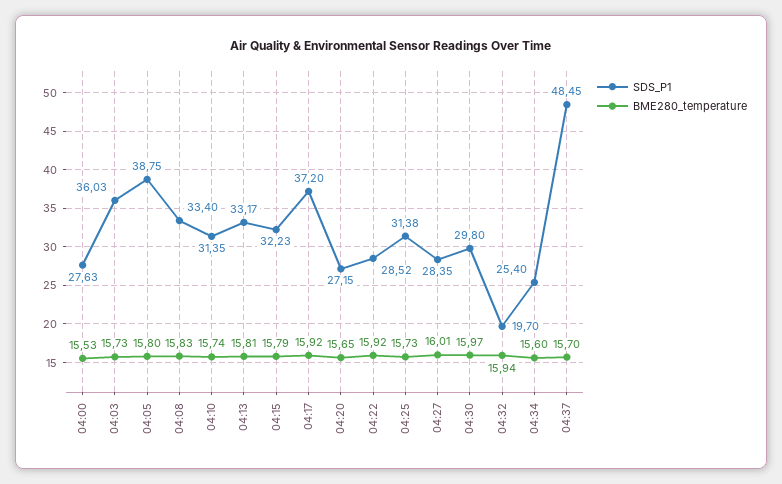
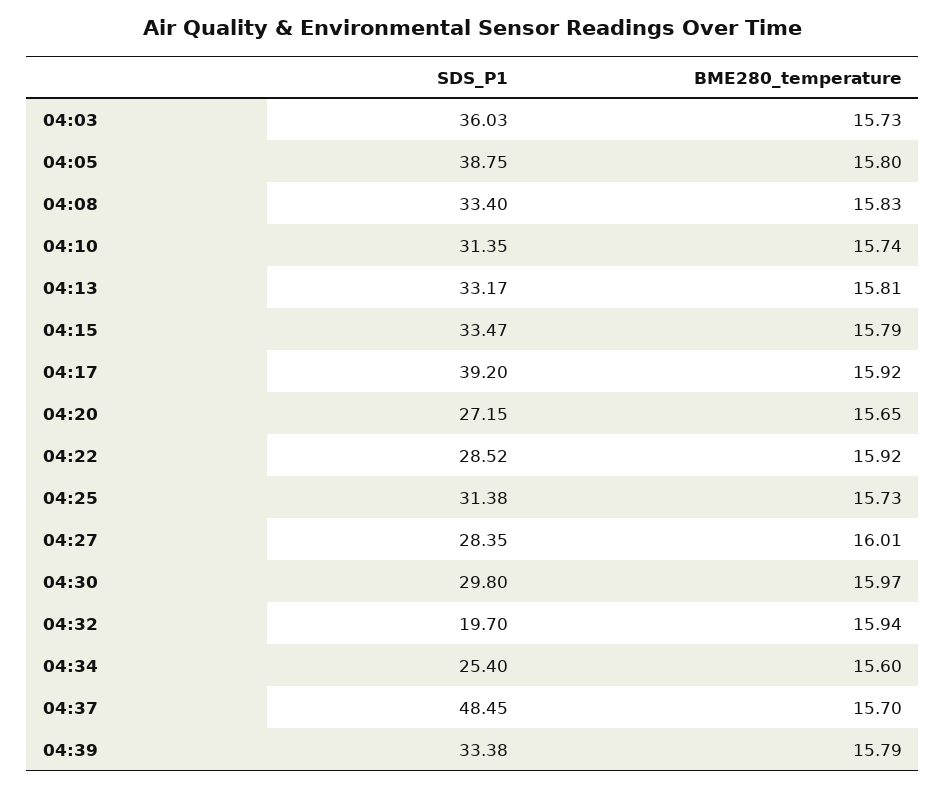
SDS_P1, 04:00: 27.63 -> none
BME280_temperature, 04:00: 15.53 -> none
SDS_P1, 04:15: 32.23 -> 33.47
SDS_P1, 04:17: 37.2 -> 39.2
SDS_P1, 04:39: none -> 33.38
BME280_temperature, 04:39: none -> 15.79

